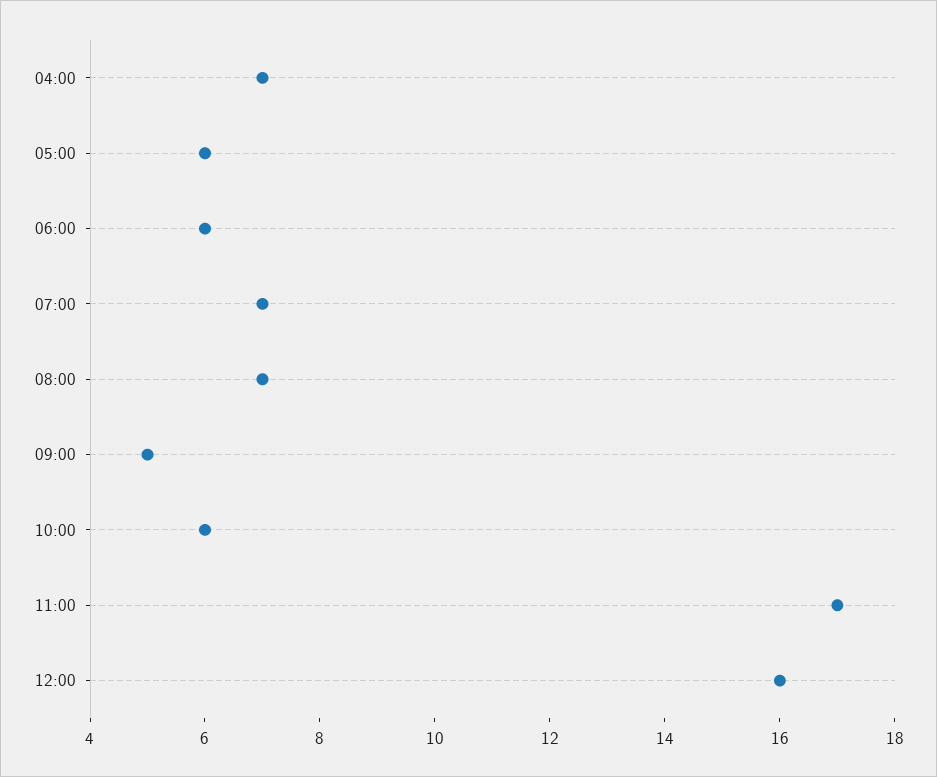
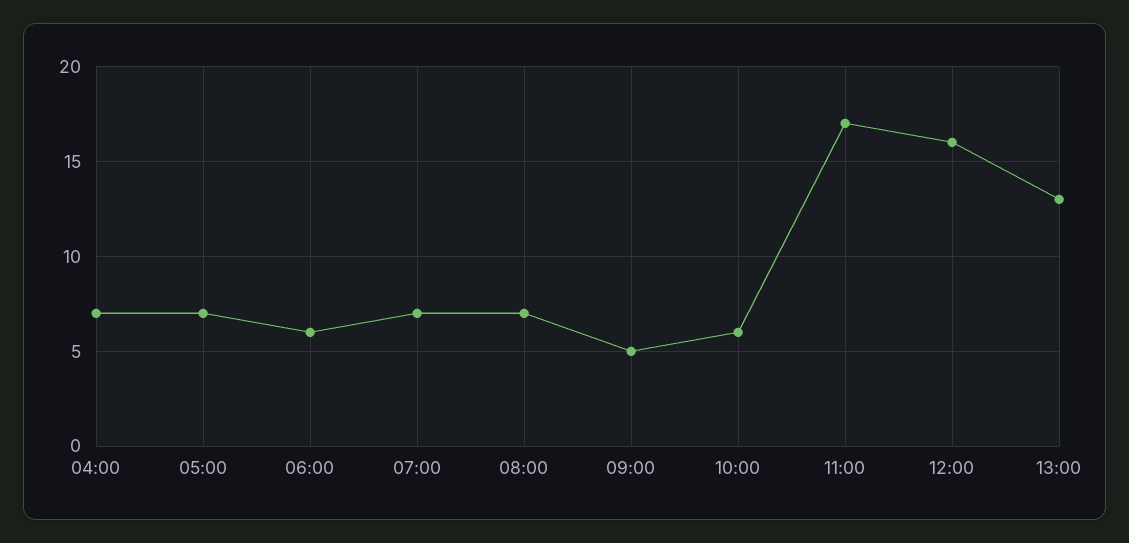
05:00: 6 -> 7
13:00: none -> 13

